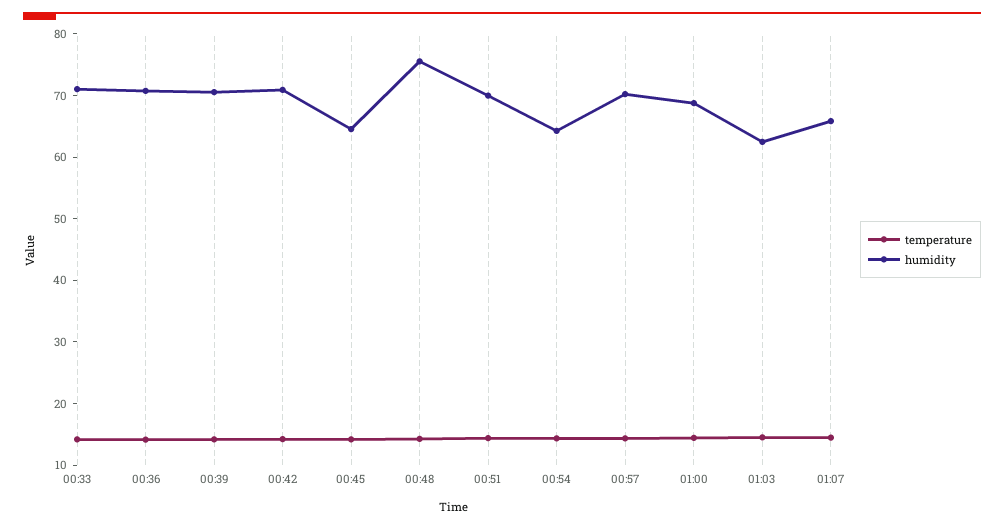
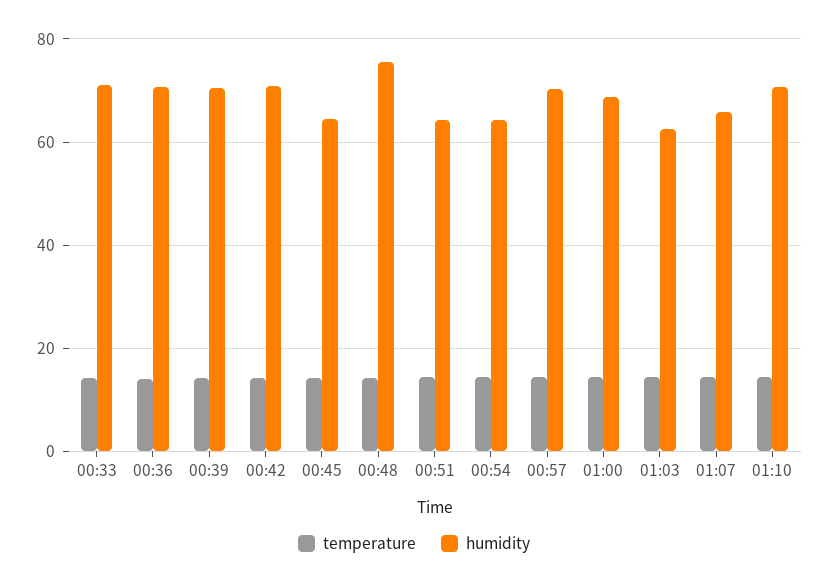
humidity, 00:51: 70 -> 64
temperature, 01:10: none -> 14
humidity, 01:10: none -> 70

